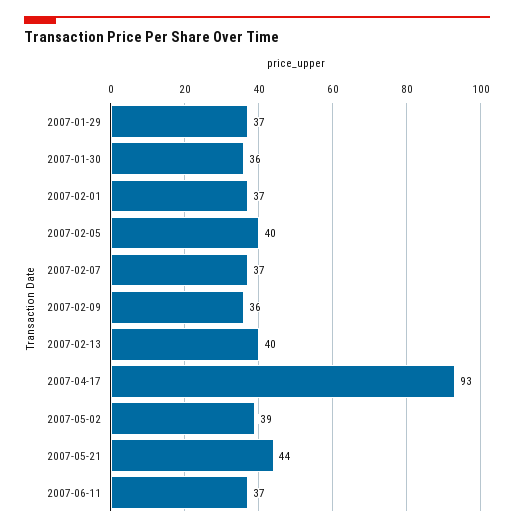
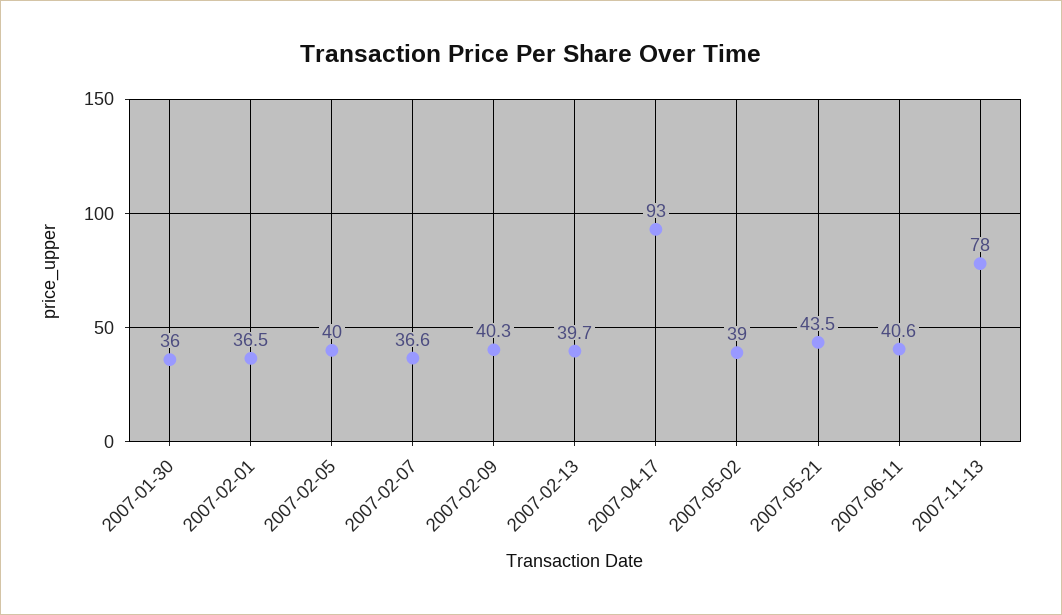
2007-01-29: 37 -> none
2007-02-09: 36 -> 40.3
2007-06-11: 37 -> 40.6
2007-11-13: none -> 78

